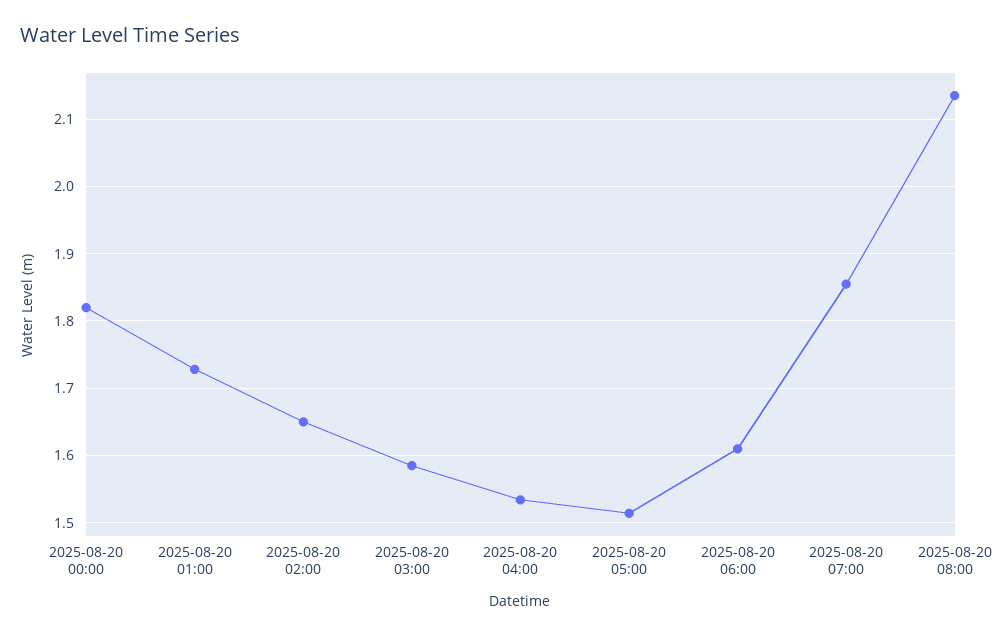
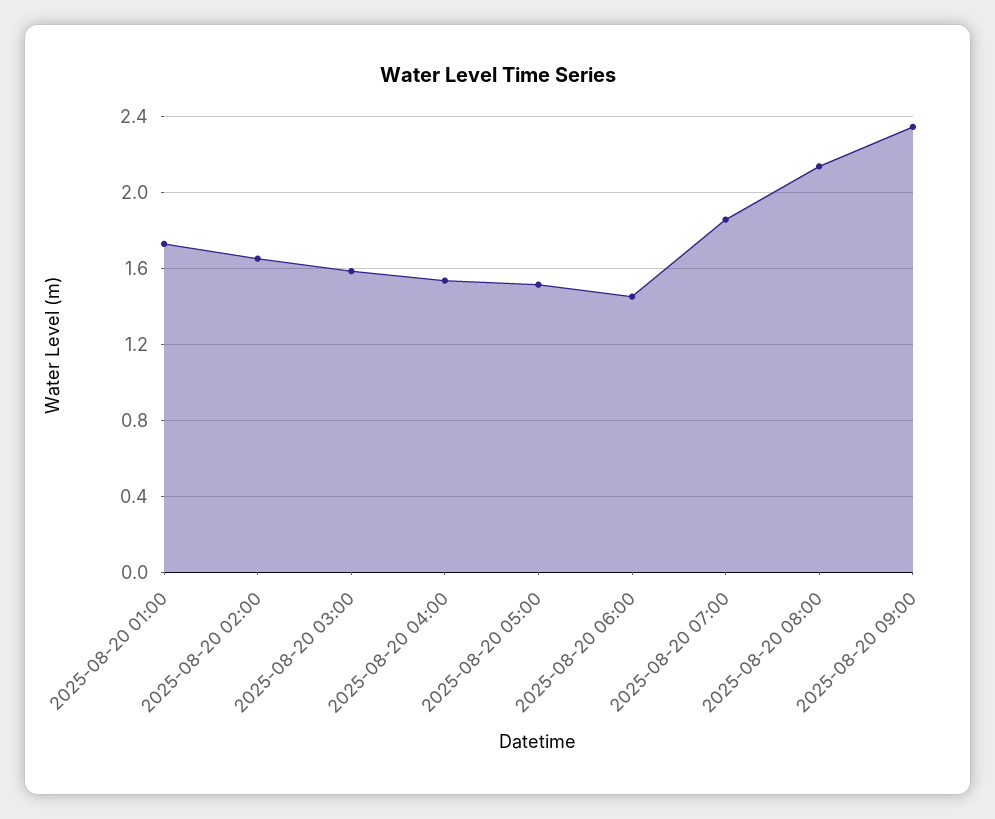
2025-08-20 00:00: 1.82 -> none
2025-08-20 06:00: 1.61 -> 1.45
2025-08-20 09:00: none -> 2.35

